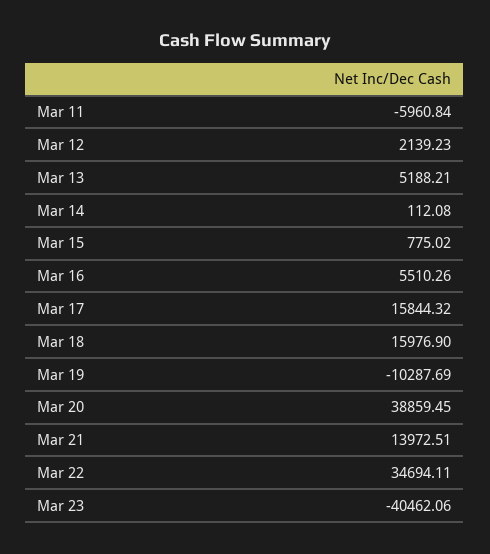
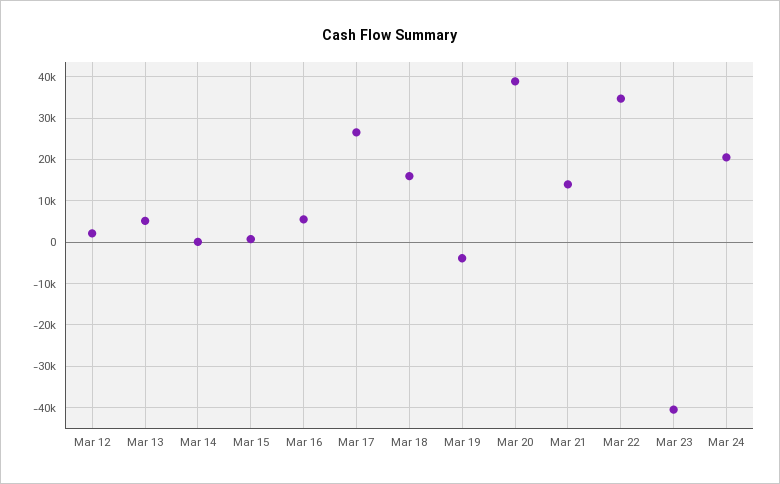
Mar 11: -5960.84 -> none
Mar 17: 15844.32 -> 26000
Mar 19: -10287.69 -> -4000
Mar 24: none -> 20000

